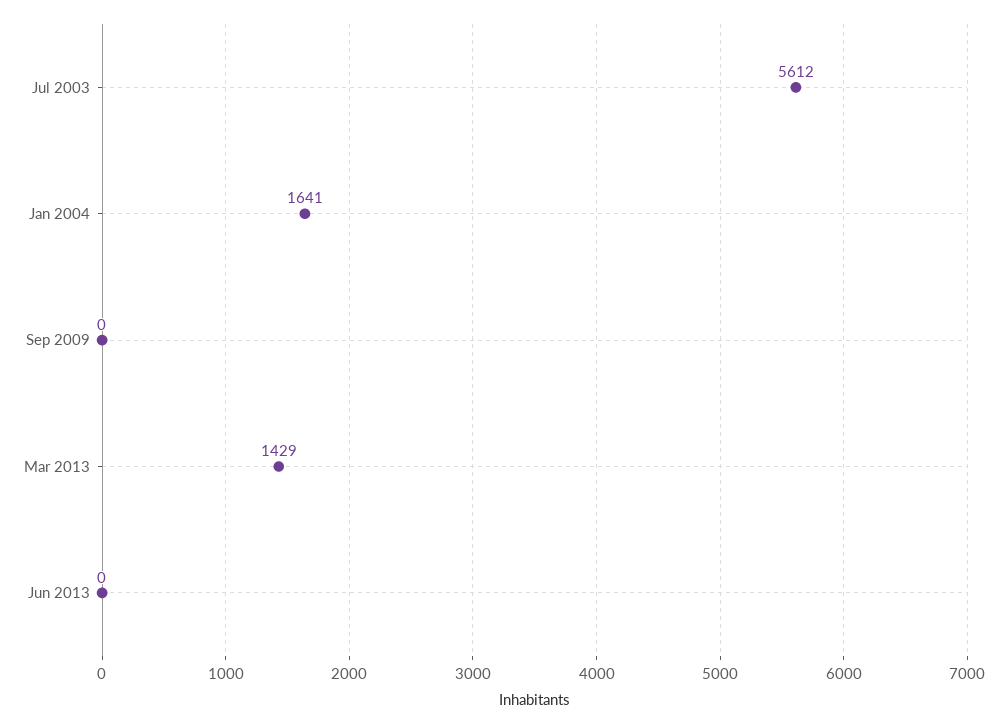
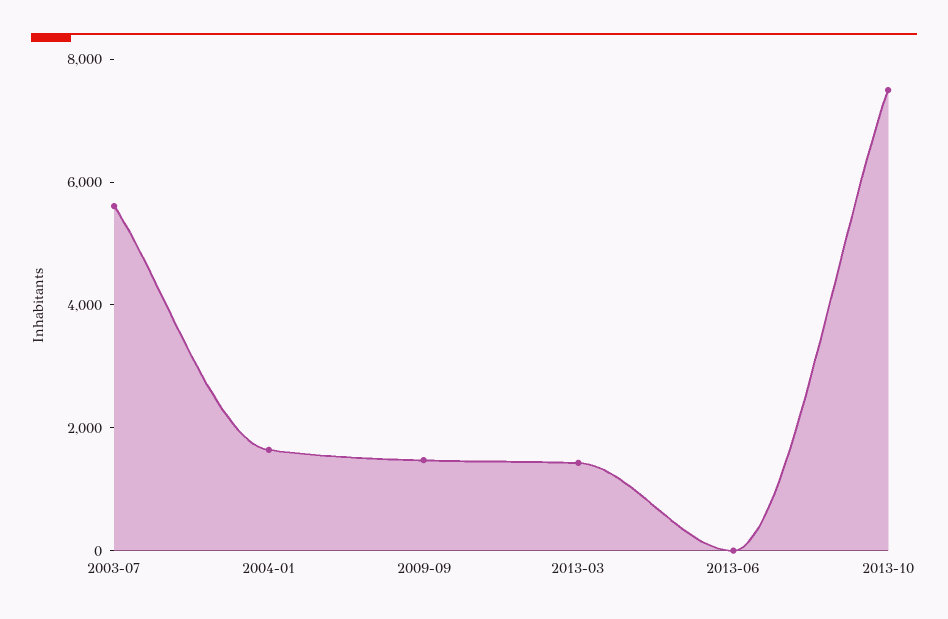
Sep 2009: 0 -> 1500
2013-10: none -> 7500

